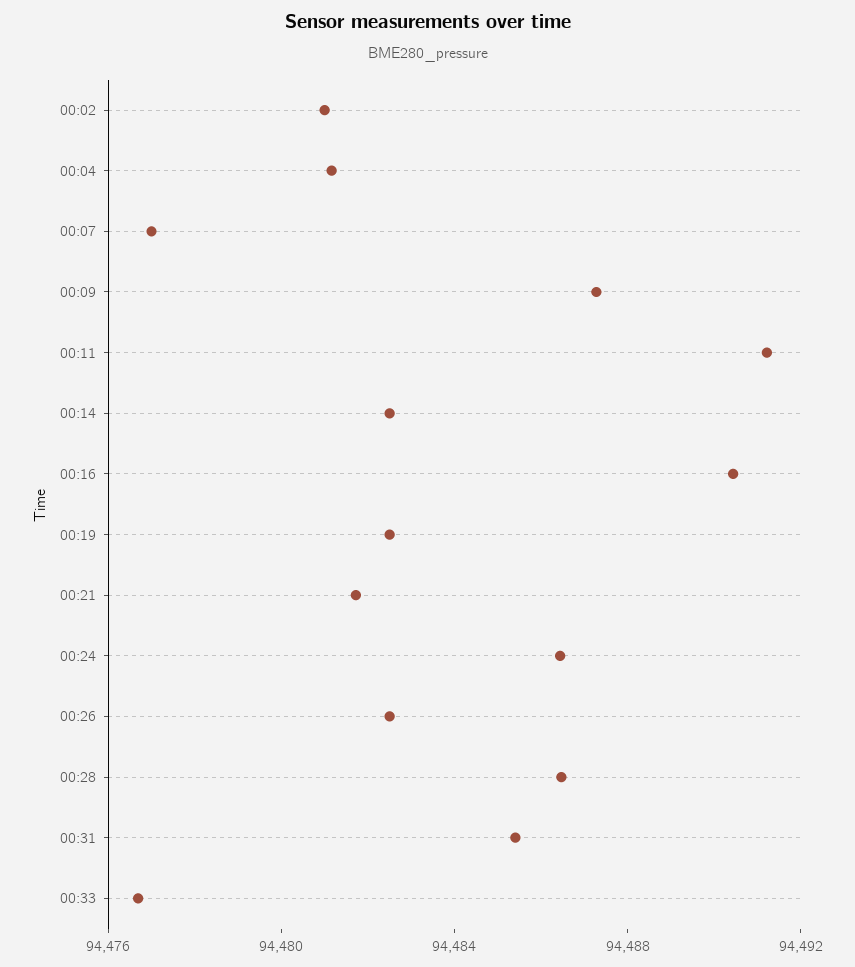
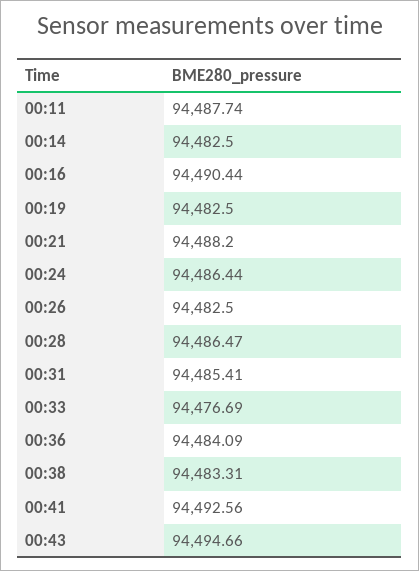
00:02: 94481 -> none
00:04: 94481 -> none
00:07: 94477 -> none
00:09: 94487 -> none
00:11: 94491 -> 94487.74
00:21: 94482 -> 94488.2
00:36: none -> 94484.09
00:38: none -> 94483.31
00:41: none -> 94492.56
00:43: none -> 94494.66

